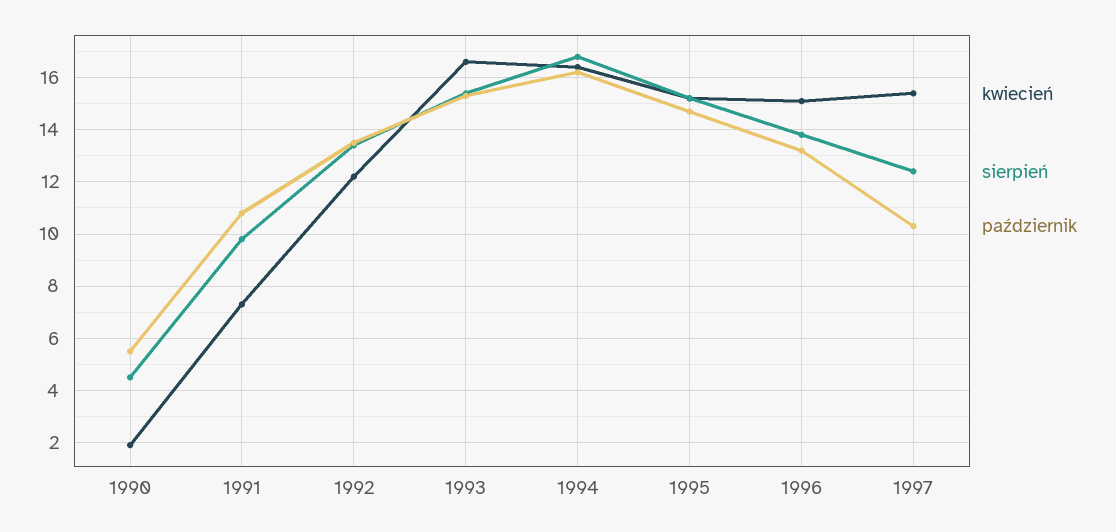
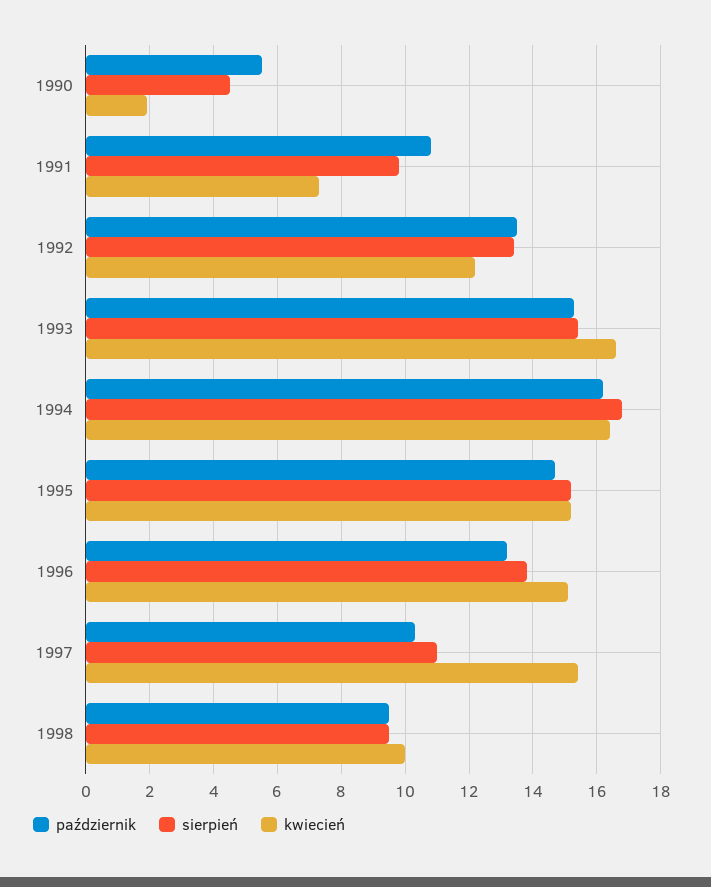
sierpień, 1997: 12.5 -> 11
październik, 1998: none -> 9.5
sierpień, 1998: none -> 9.5
kwiecień, 1998: none -> 10

